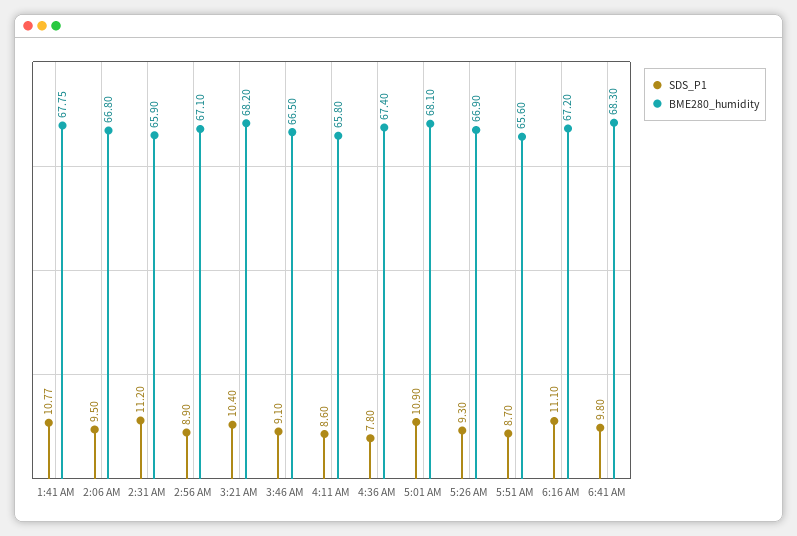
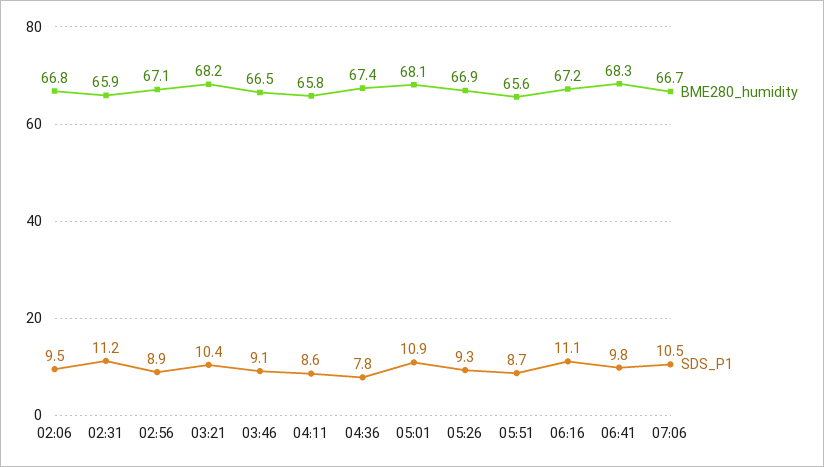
SDS_P1, 1:41 AM: 10.77 -> none
BME280_humidity, 1:41 AM: 67.75 -> none
BME280_humidity, 07:06: none -> 66.7
SDS_P1, 07:06: none -> 10.5

